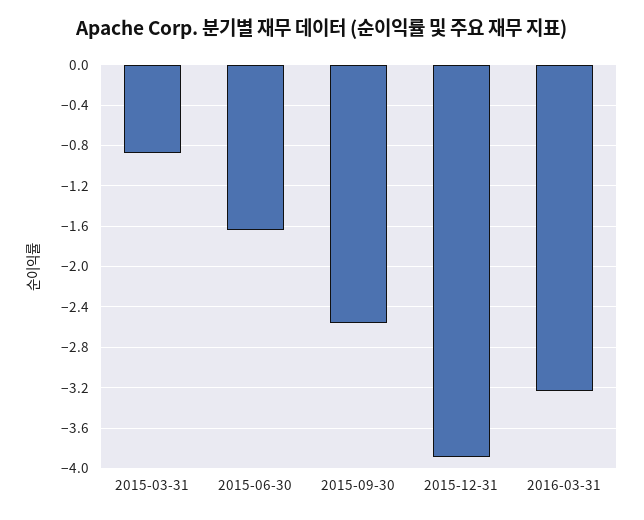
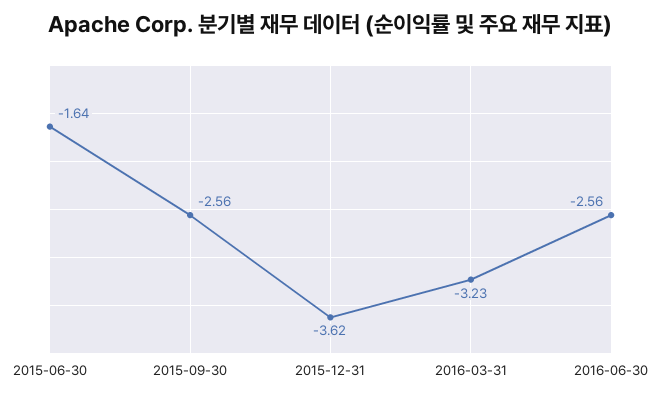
2015-03-31: -0.9 -> none
2015-12-31: -3.9 -> -3.62
2016-06-30: none -> -2.56

